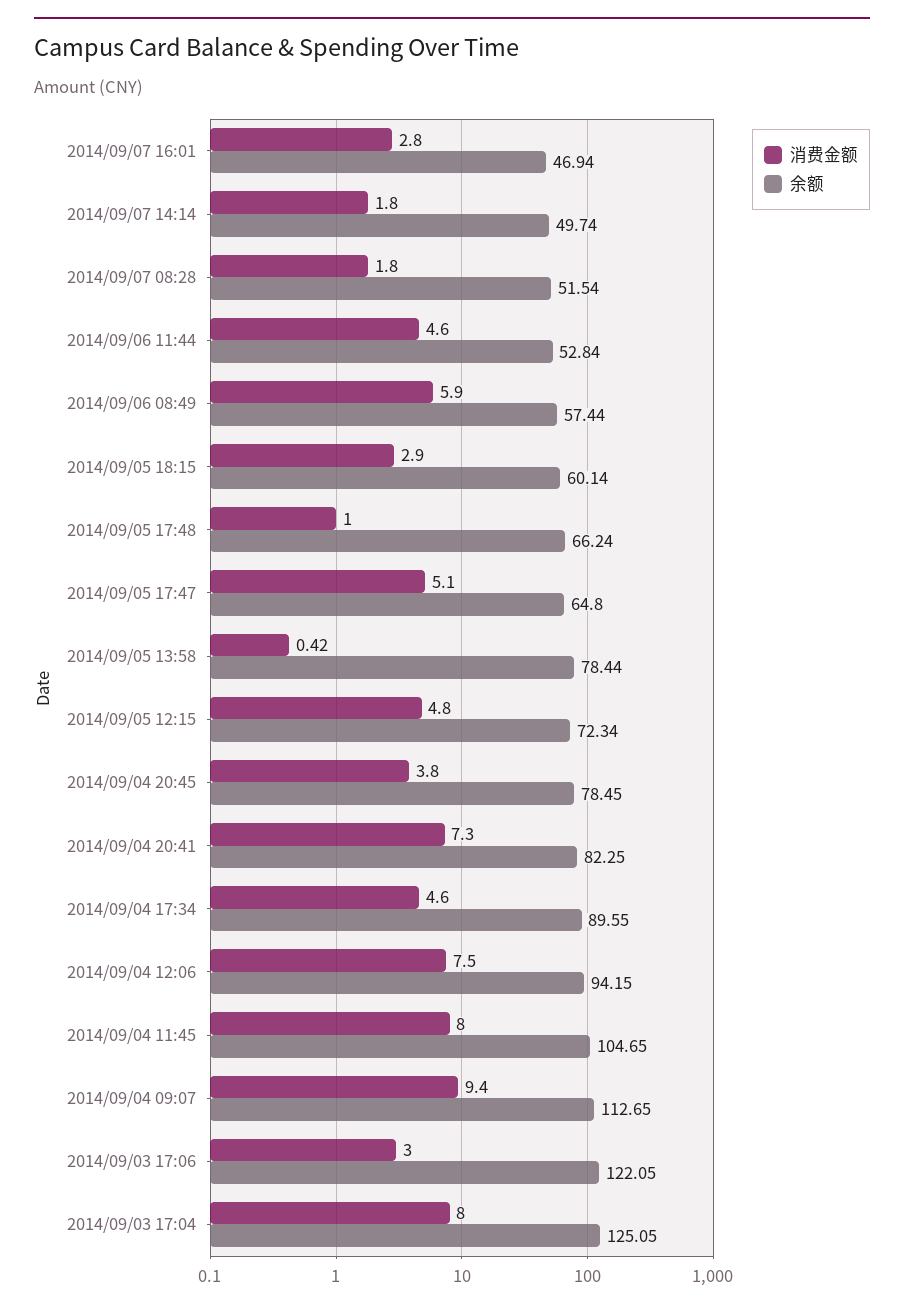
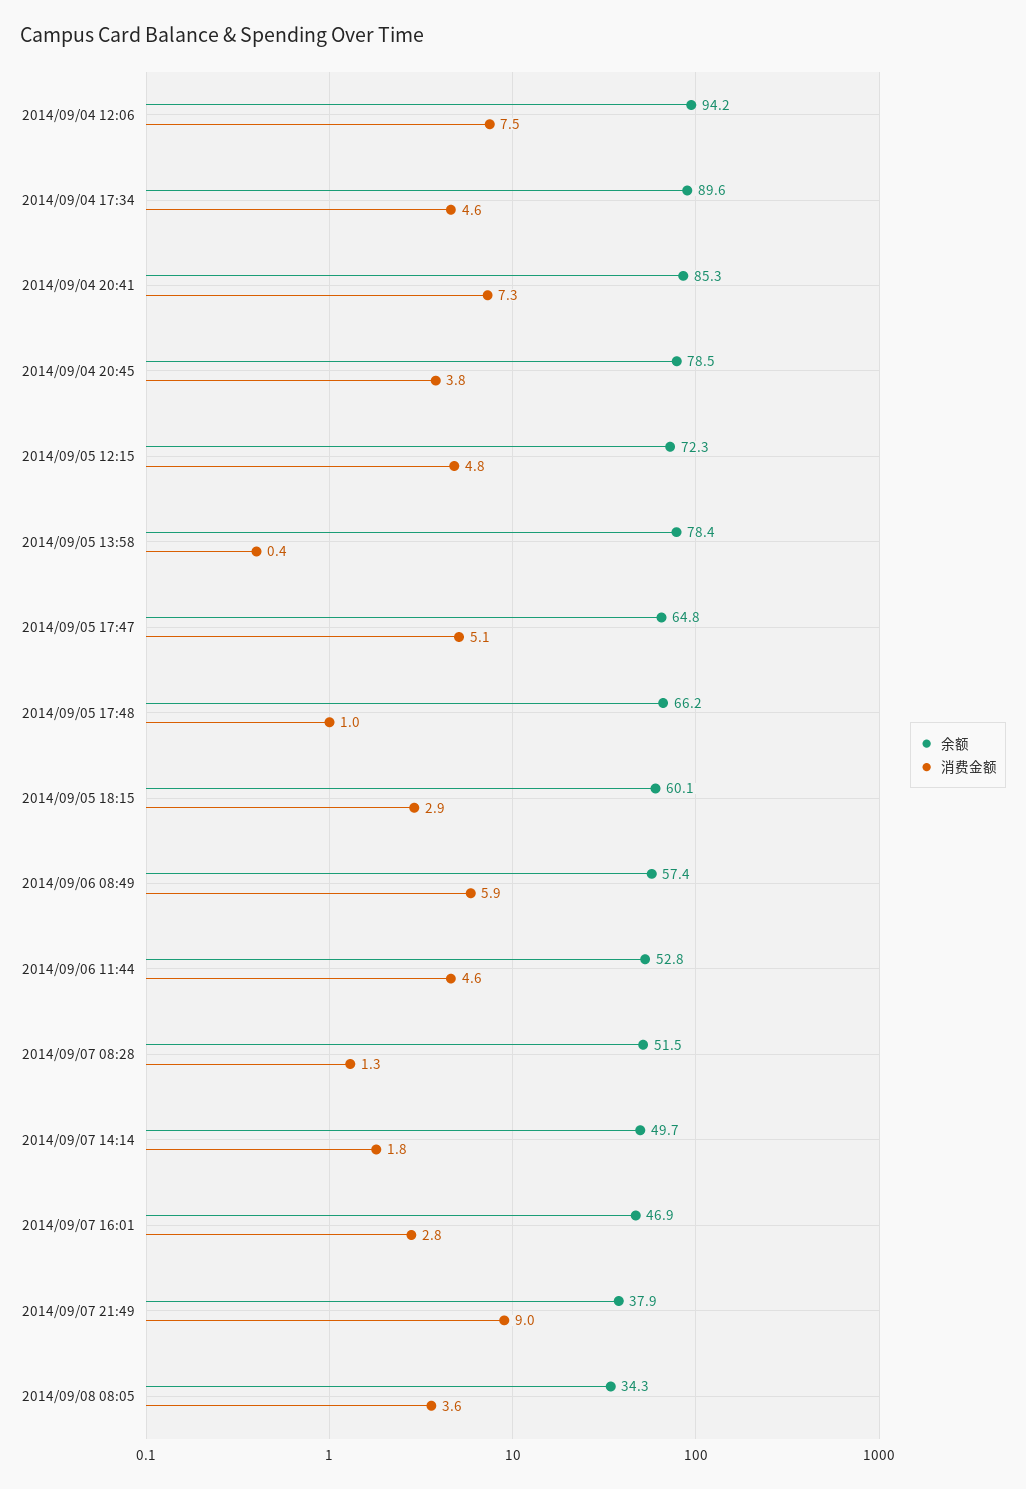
消费金额, 2014/09/07 08:28: 1.8 -> 1.3
余额, 2014/09/04 20:41: 82.25 -> 85.3
消费金额, 2014/09/04 11:45: 8 -> none
余额, 2014/09/04 11:45: 104.65 -> none
消费金额, 2014/09/04 09:07: 9.4 -> none
余额, 2014/09/04 09:07: 112.65 -> none
消费金额, 2014/09/03 17:06: 3 -> none
余额, 2014/09/03 17:06: 122.05 -> none
消费金额, 2014/09/03 17:04: 8 -> none
余额, 2014/09/03 17:04: 125.05 -> none
余额, 2014/09/07 21:49: none -> 37.9
消费金额, 2014/09/07 21:49: none -> 9
余额, 2014/09/08 08:05: none -> 34.3
消费金额, 2014/09/08 08:05: none -> 3.6

